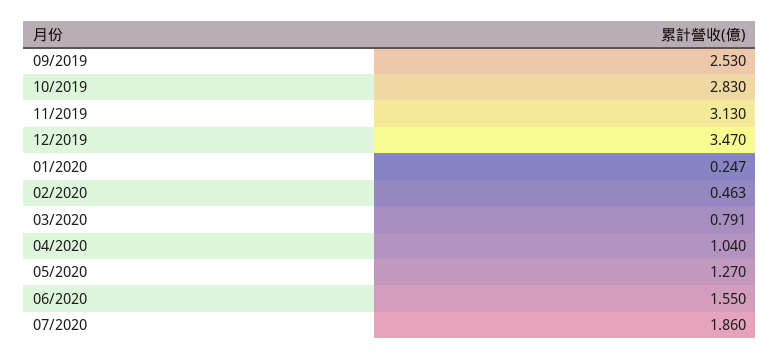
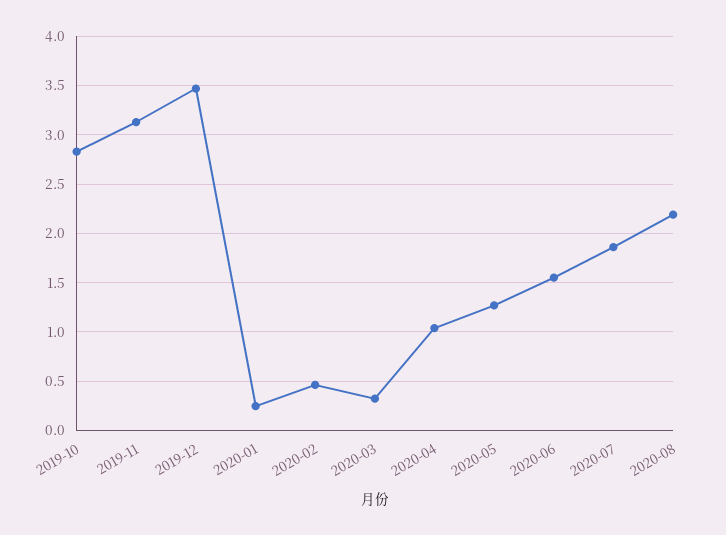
09/2019: 2.53 -> none
03/2020: 0.791 -> 0.3
2020-08: none -> 2.2

